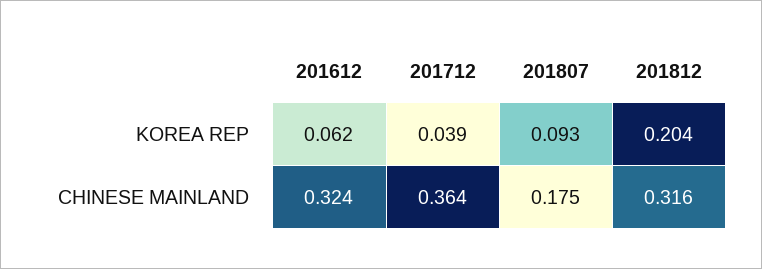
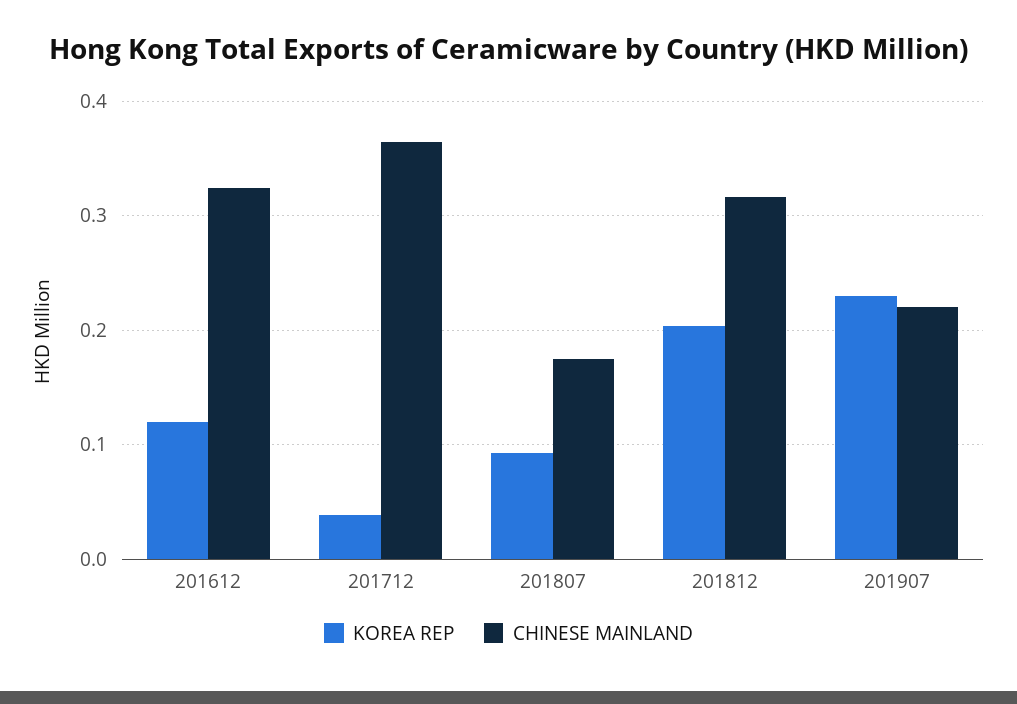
KOREA REP, 201612: 0.062 -> 0.12
KOREA REP, 201907: none -> 0.23
CHINESE MAINLAND, 201907: none -> 0.22

